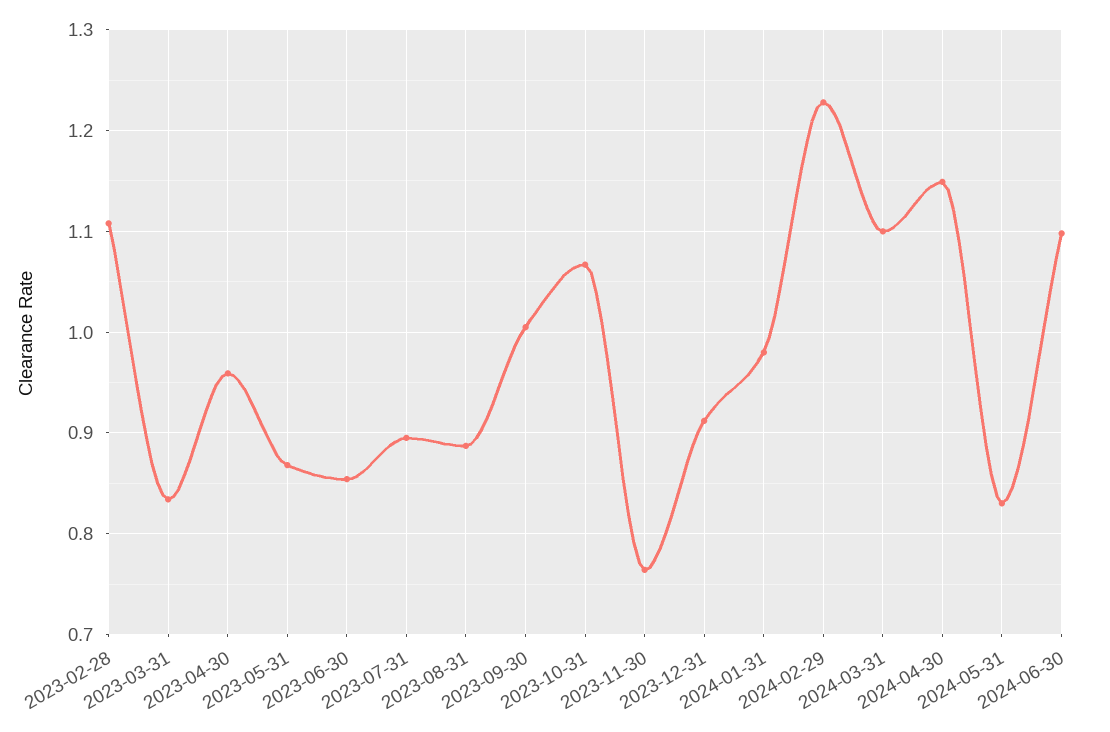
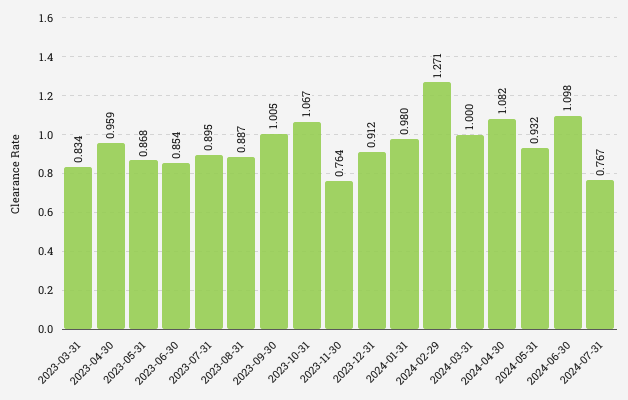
2023-02-28: 1.11 -> none
2024-02-29: 1.23 -> 1.271
2024-03-31: 1.1 -> 1
2024-04-30: 1.15 -> 1.082
2024-05-31: 0.83 -> 0.932
2024-07-31: none -> 0.767

